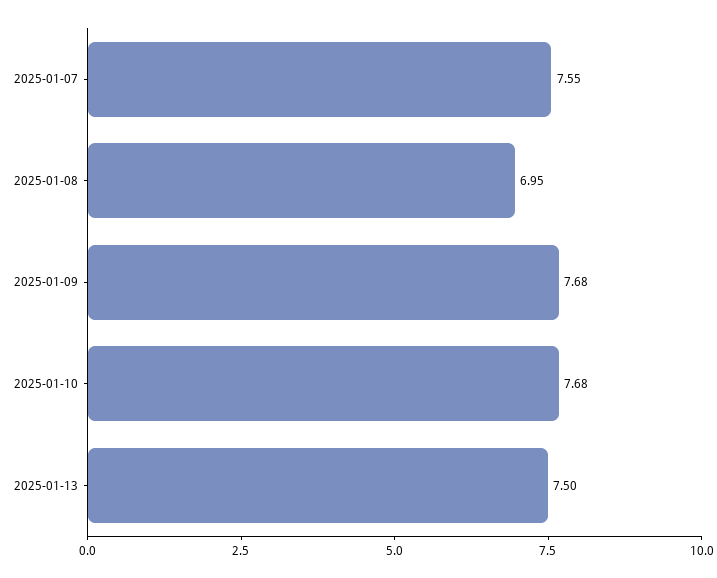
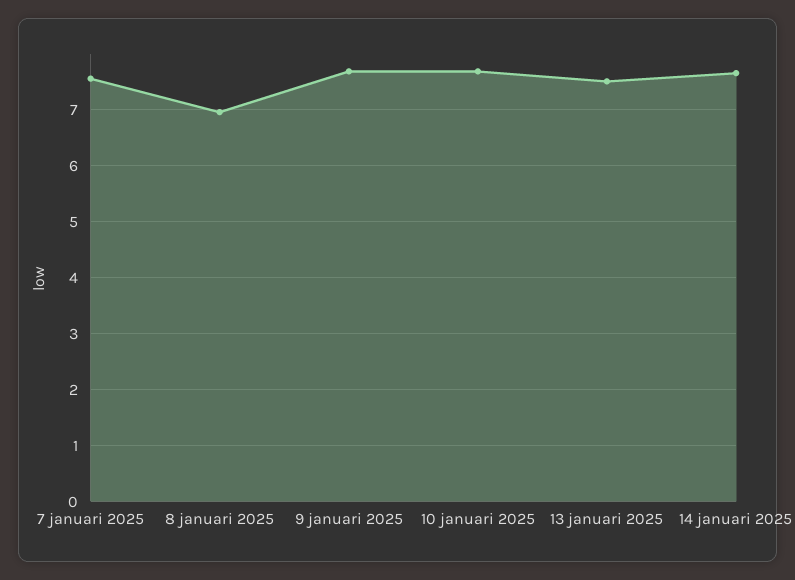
14 januari 2025: none -> 7.6

